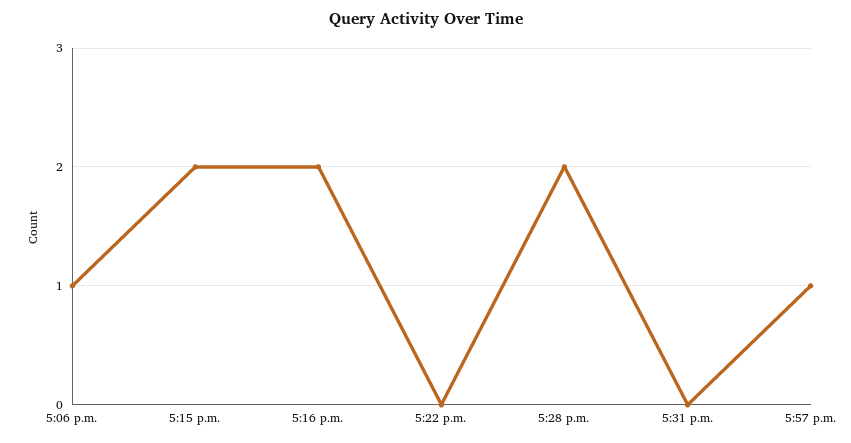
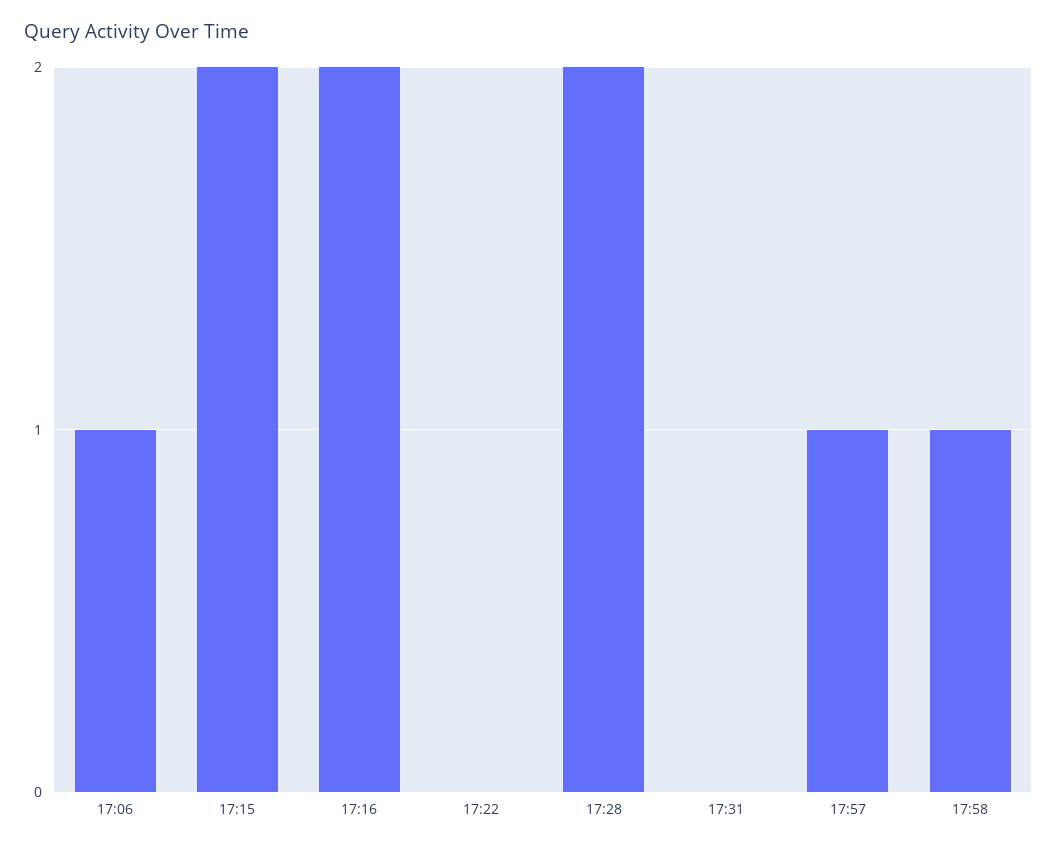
17:58: none -> 1

